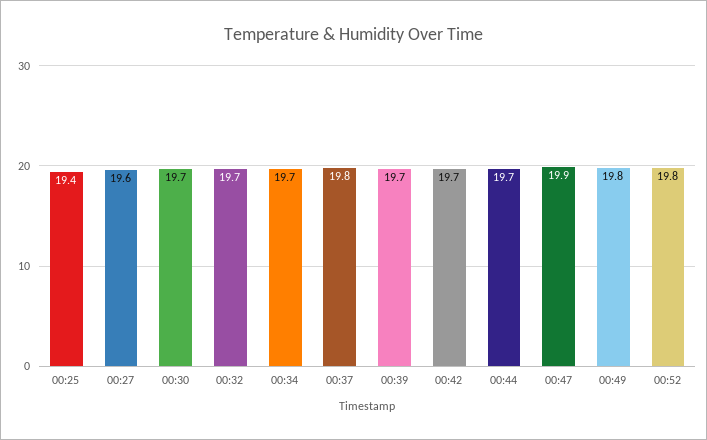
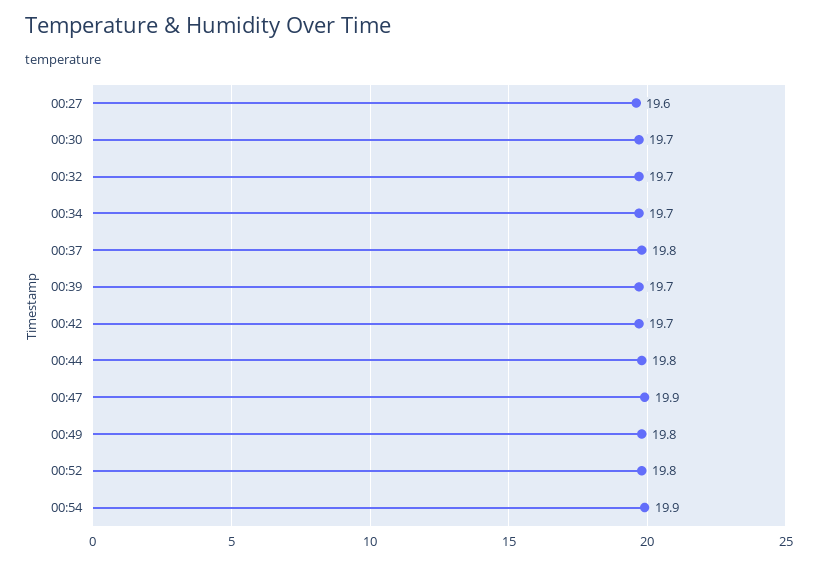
00:25: 19.4 -> none
00:44: 19.7 -> 19.8
00:54: none -> 19.9

